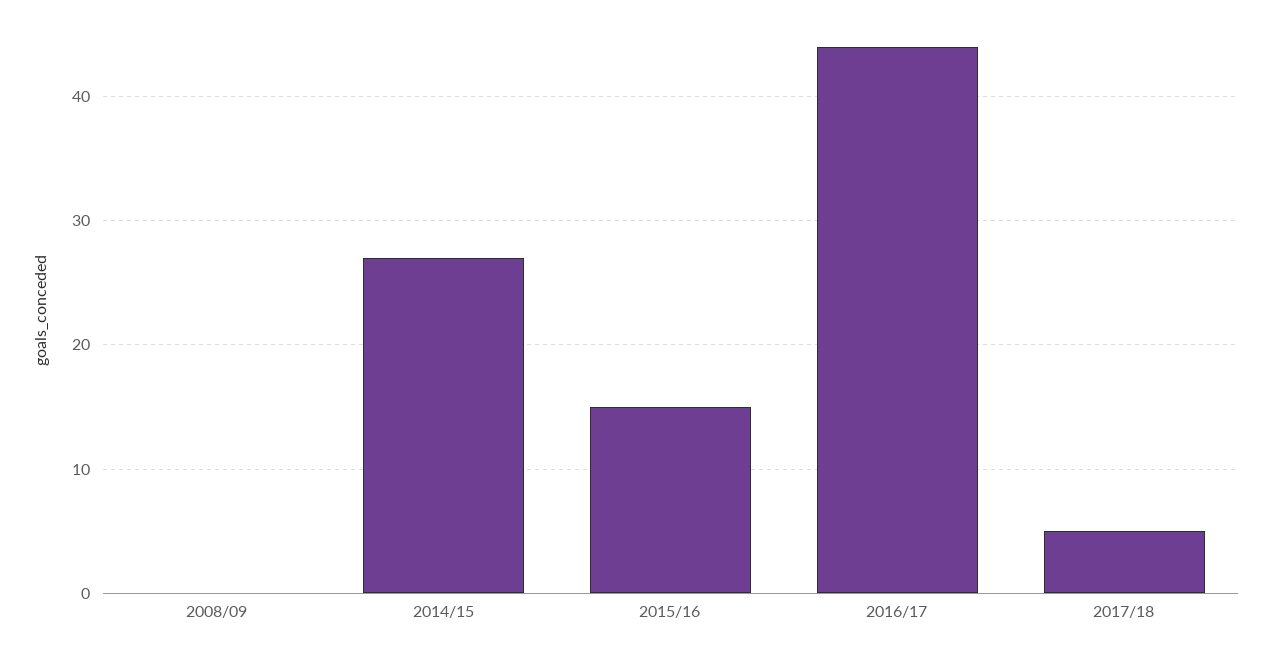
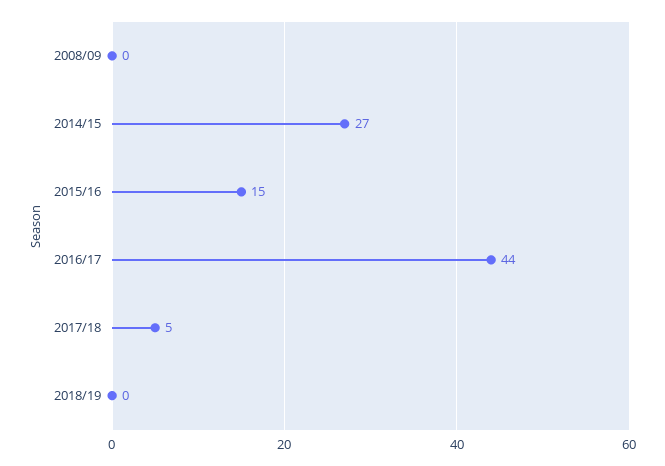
2018/19: none -> 0

